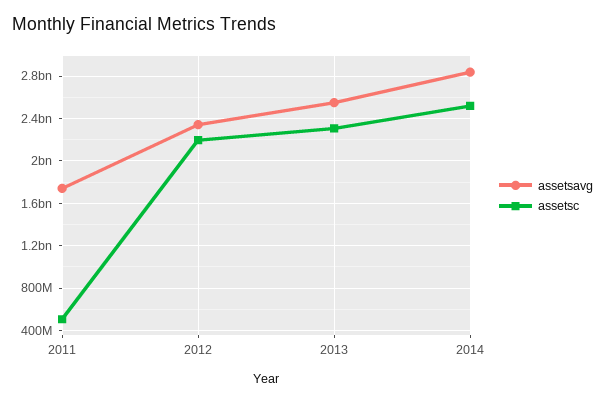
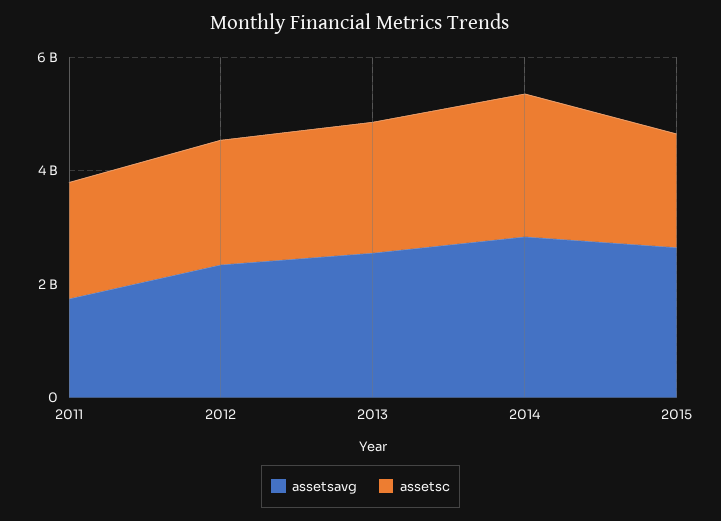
assetsc, 2011: 500000000 -> 2000000000
assetsavg, 2015: none -> 2500000000
assetsc, 2015: none -> 2000000000

